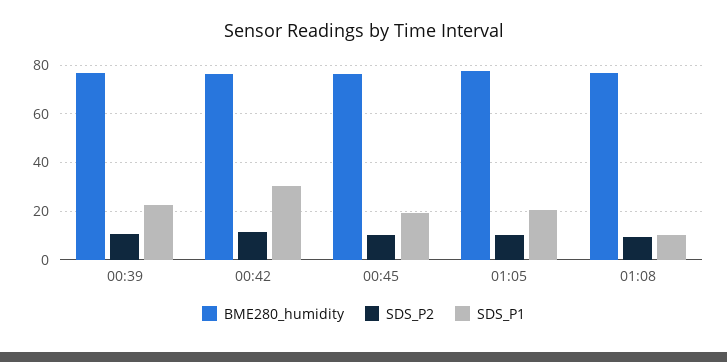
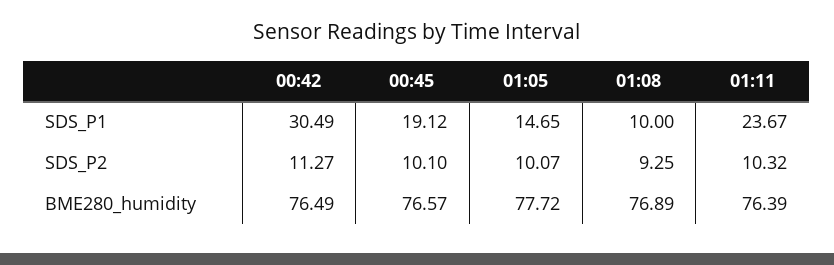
BME280_humidity, 00:39: 77.5 -> none
SDS_P2, 00:39: 10 -> none
SDS_P1, 00:39: 22.5 -> none
SDS_P1, 01:05: 20 -> 14.65
SDS_P1, 01:11: none -> 23.67
SDS_P2, 01:11: none -> 10.32
BME280_humidity, 01:11: none -> 76.39

